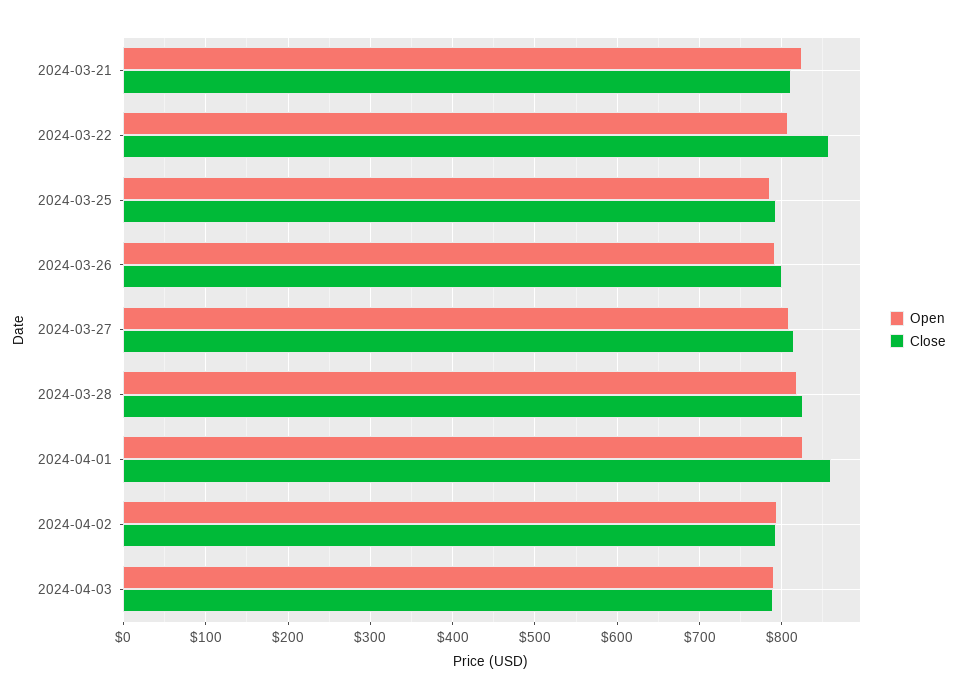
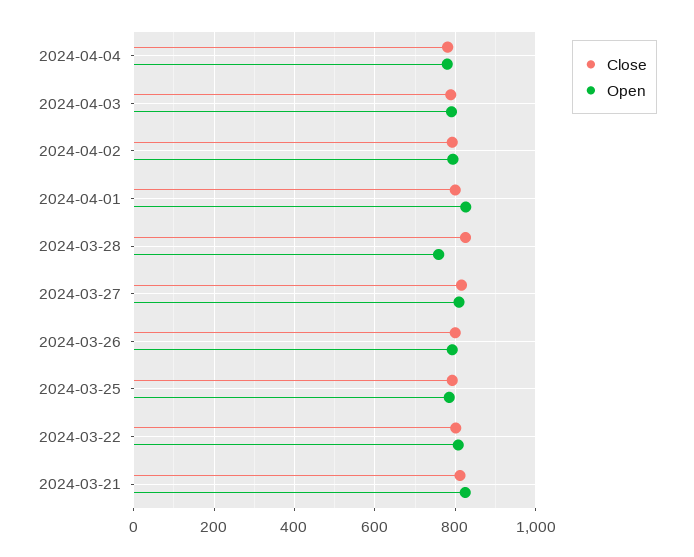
Close, 2024-03-22: 860 -> 800
Open, 2024-03-28: 820 -> 760
Close, 2024-04-01: 860 -> 800
Close, 2024-04-04: none -> 780
Open, 2024-04-04: none -> 780

